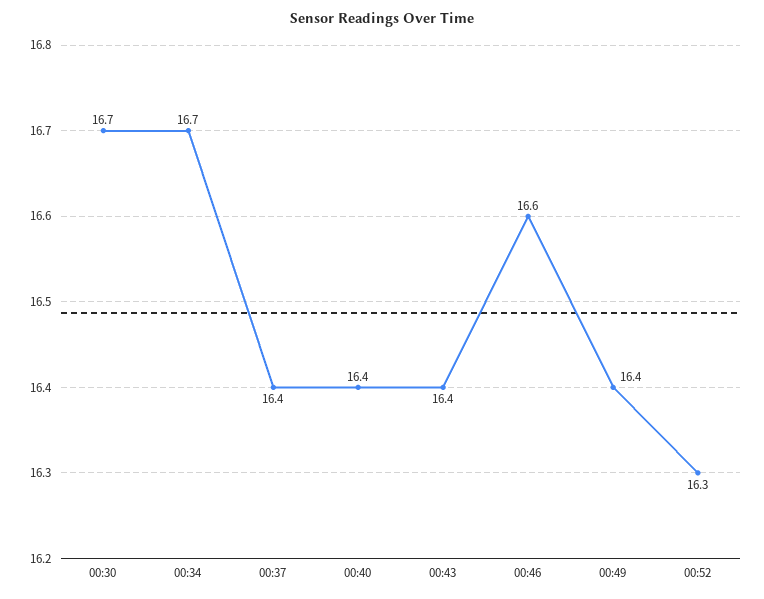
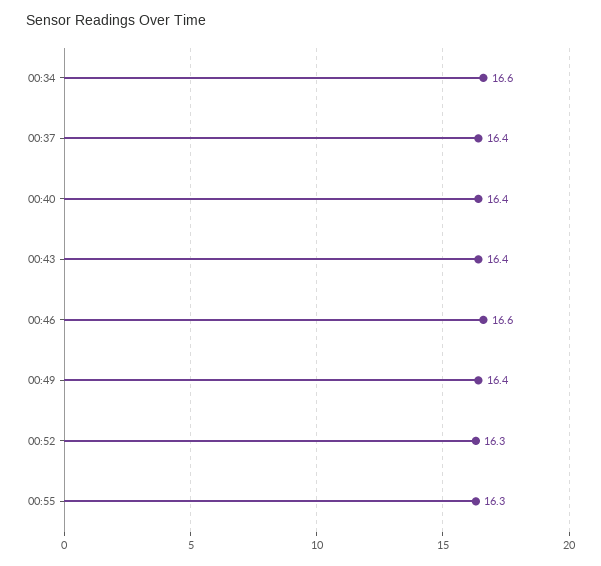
00:30: 16.7 -> none
00:34: 16.7 -> 16.6
00:55: none -> 16.3

